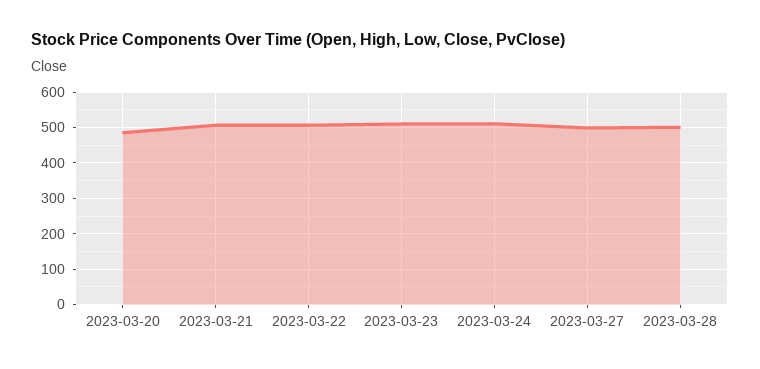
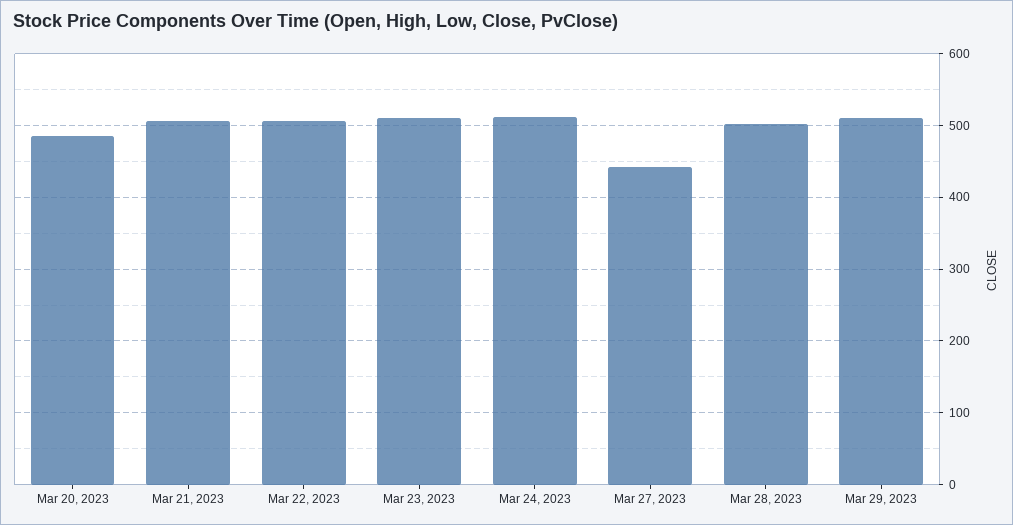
2023-03-27: 500 -> 440
Mar 29, 2023: none -> 510

